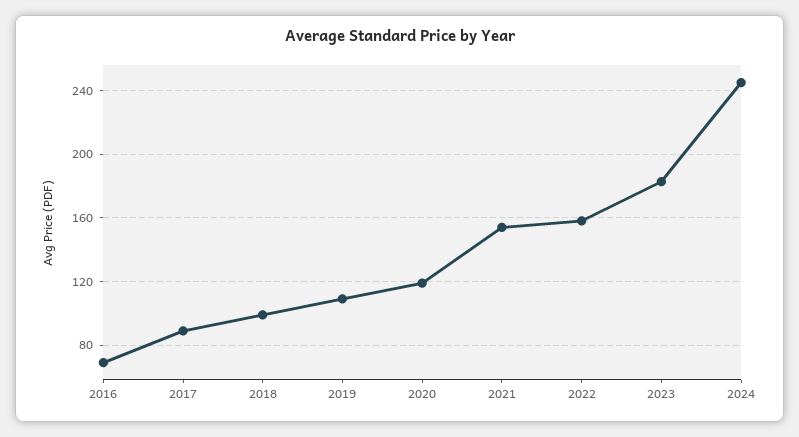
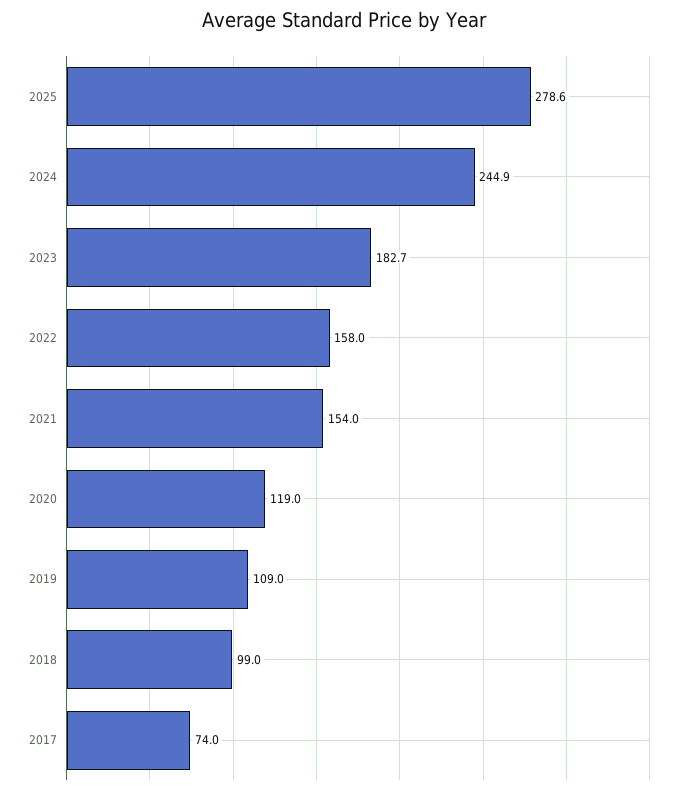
2016: 70 -> none
2017: 90 -> 74
2025: none -> 278.6

